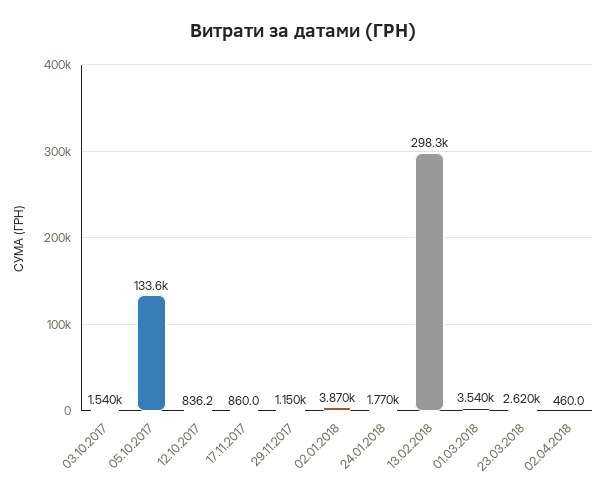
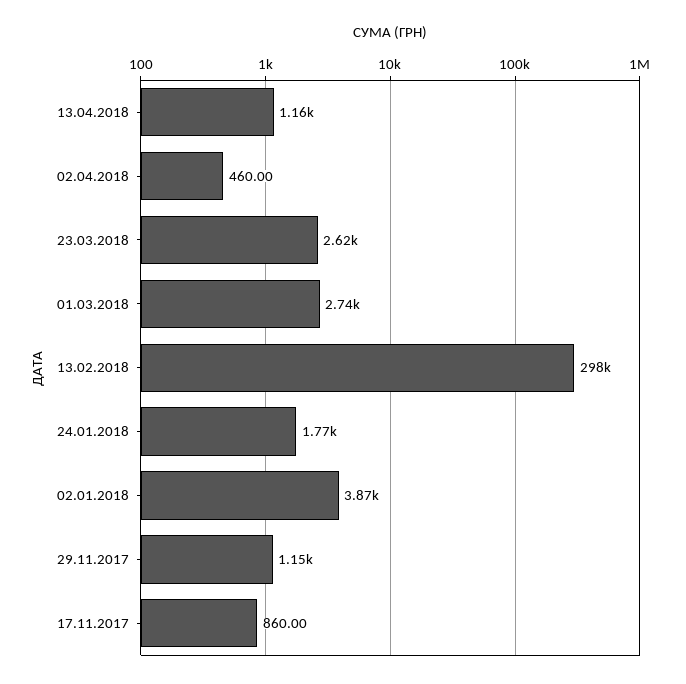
03.10.2017: 1540 -> none
05.10.2017: 133600 -> none
12.10.2017: 836.2 -> none
01.03.2018: 3540 -> 2740
13.04.2018: none -> 1160

